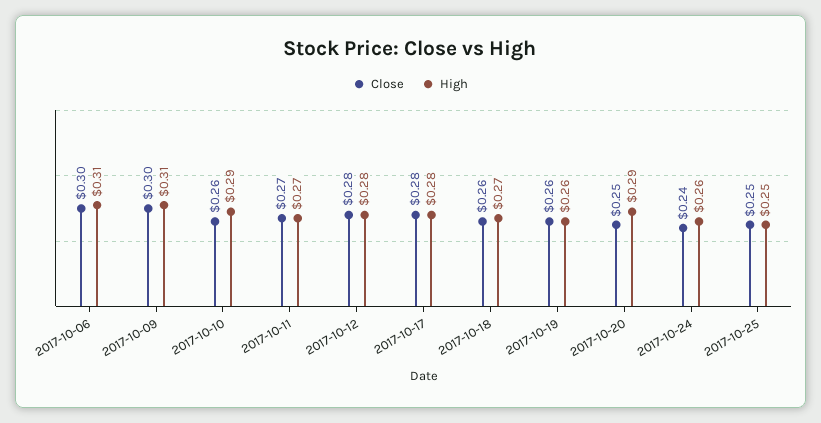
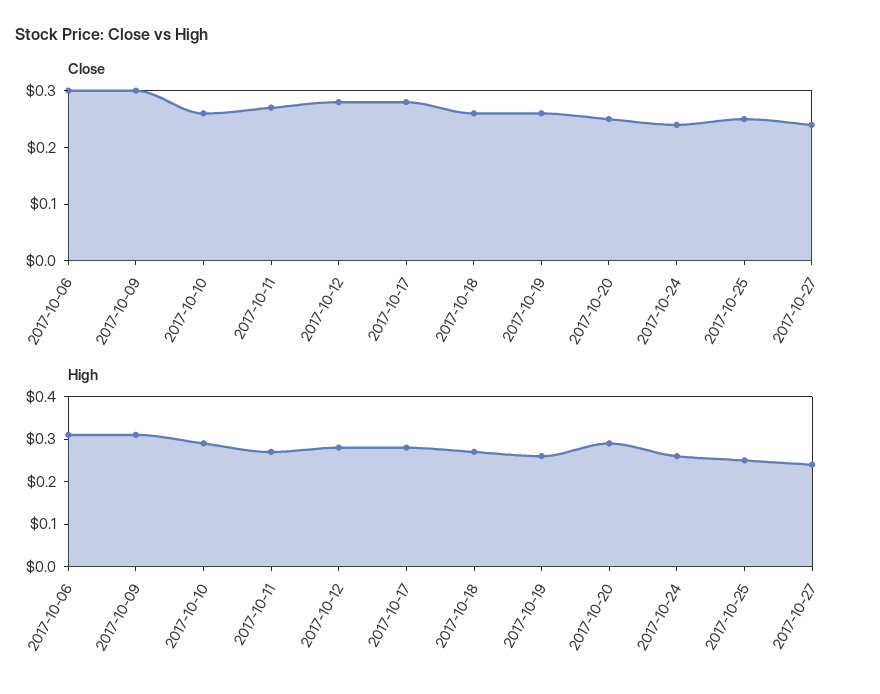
Close, 2017-10-27: none -> 0.25
High, 2017-10-27: none -> 0.25

